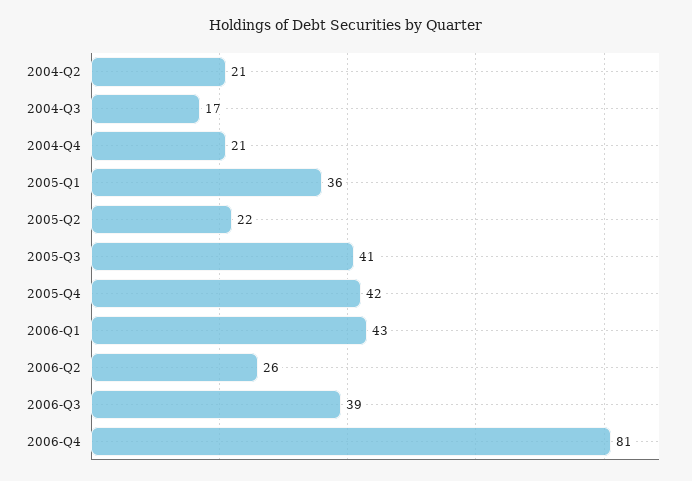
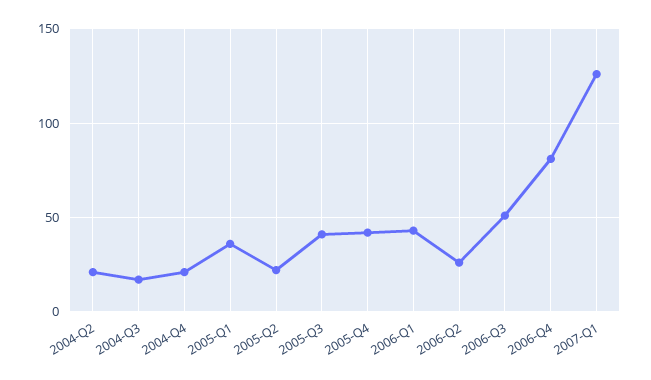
2006-Q3: 39 -> 50
2007-Q1: none -> 125

